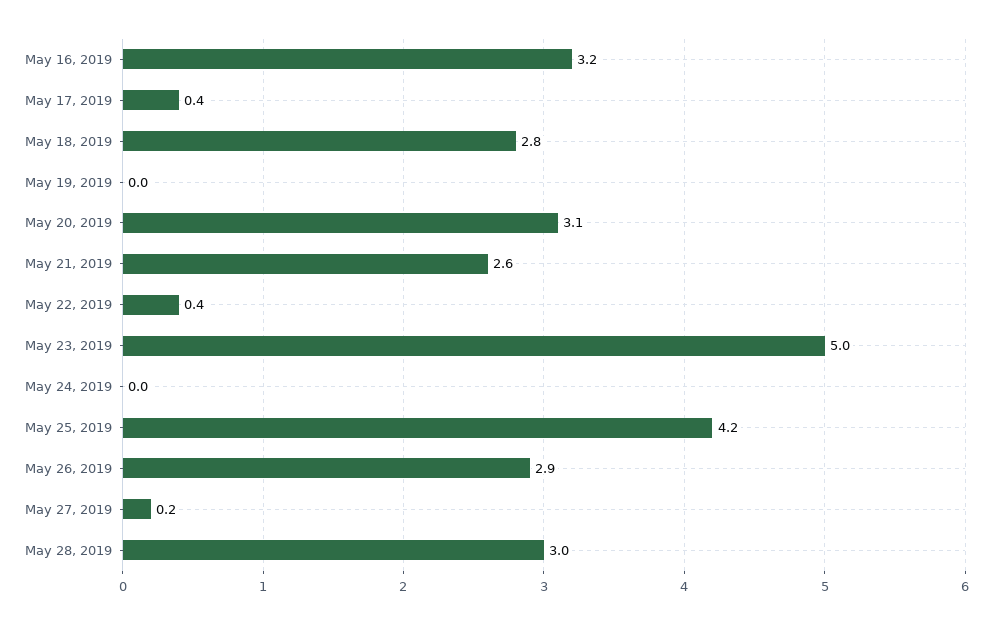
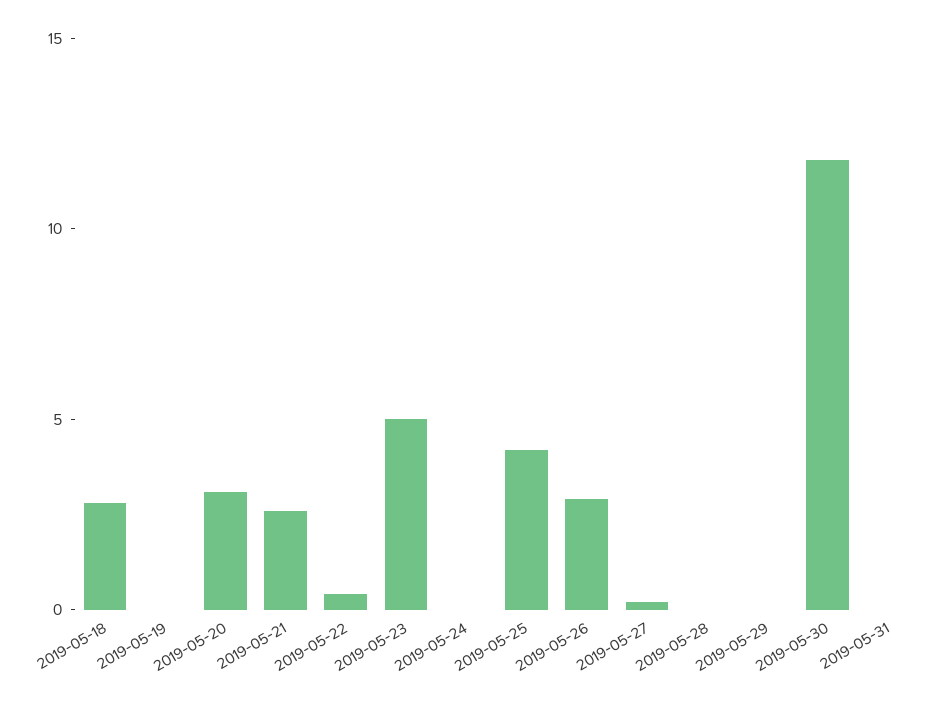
May 16, 2019: 3.2 -> none
May 17, 2019: 0.4 -> none
May 28, 2019: 3 -> 0
2019-05-29: none -> 0
2019-05-30: none -> 12
2019-05-31: none -> 0

